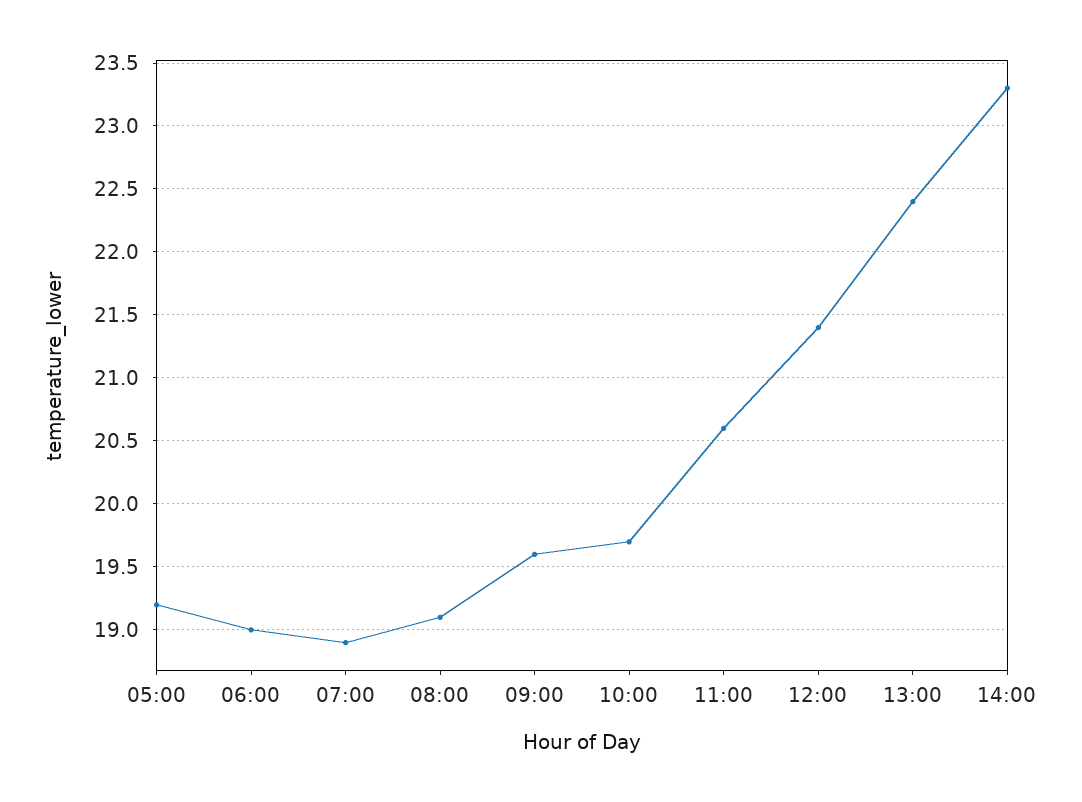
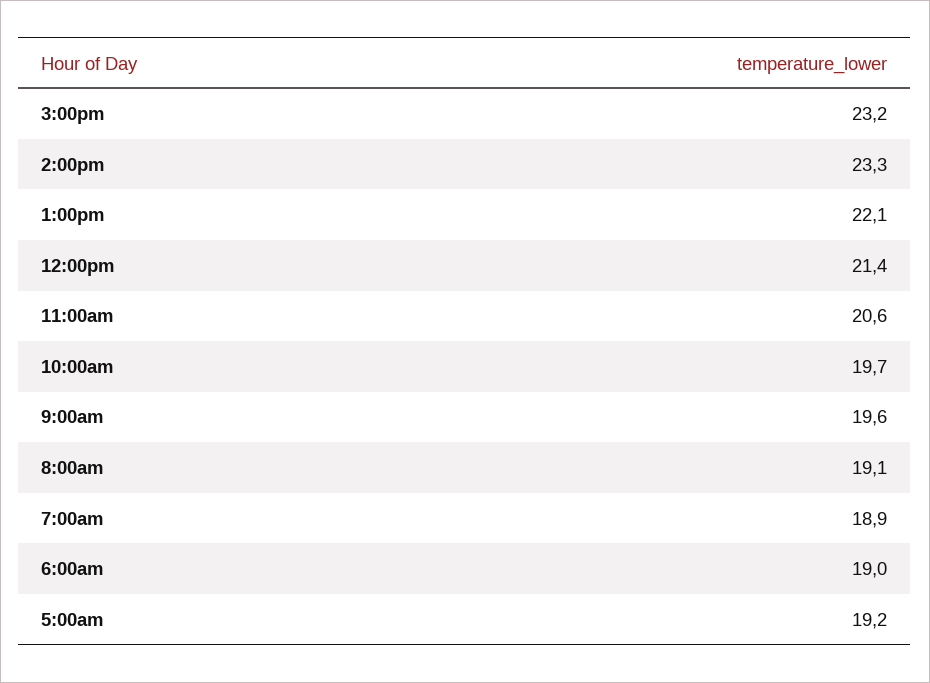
13:00: 22.4 -> 22.1
3:00pm: none -> 23.2

